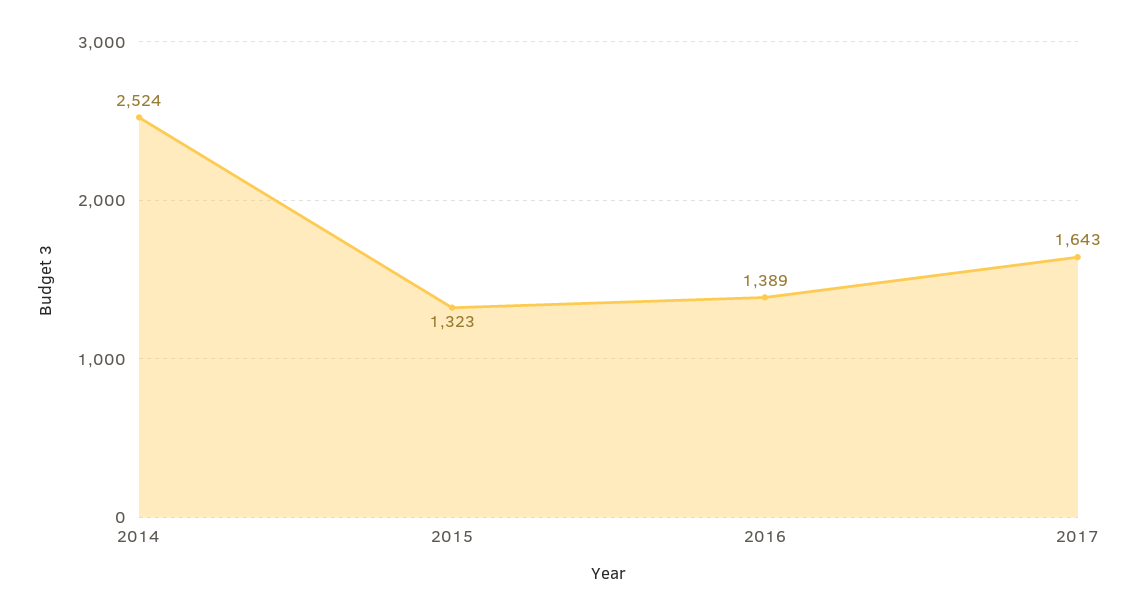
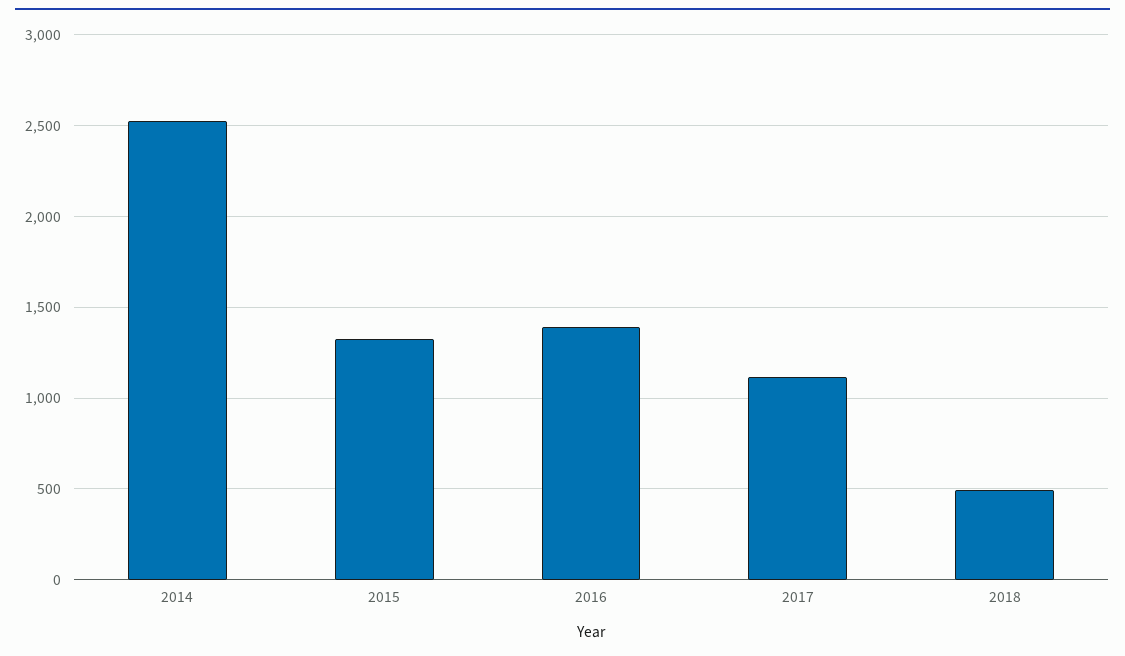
2017: 1643 -> 1100
2018: none -> 500

